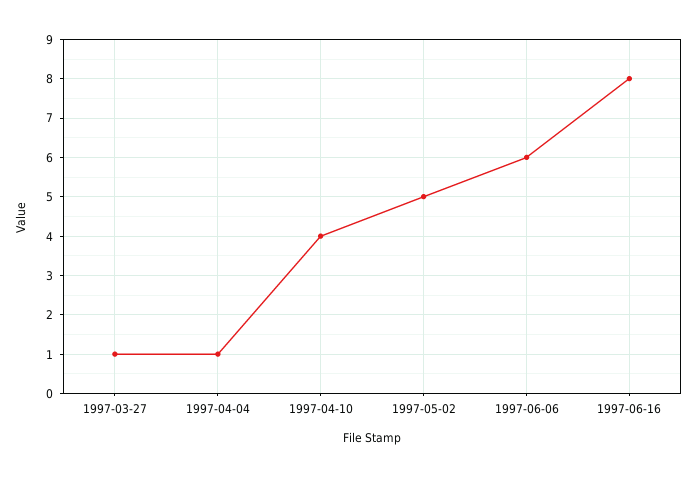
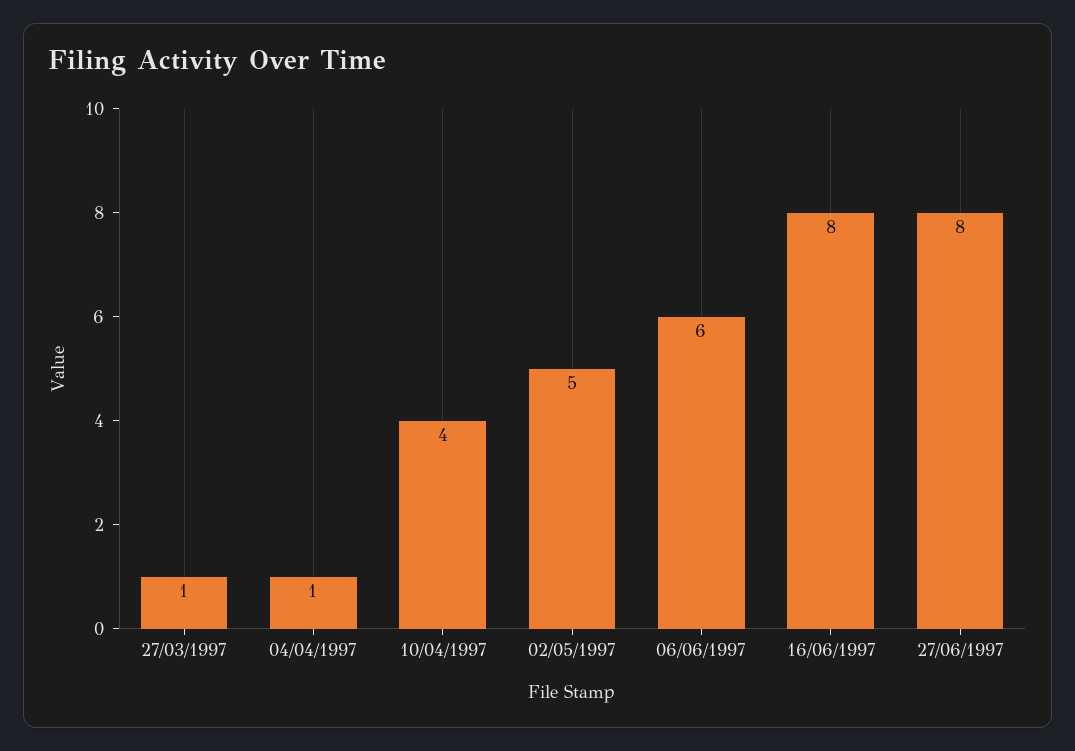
27/06/1997: none -> 8

